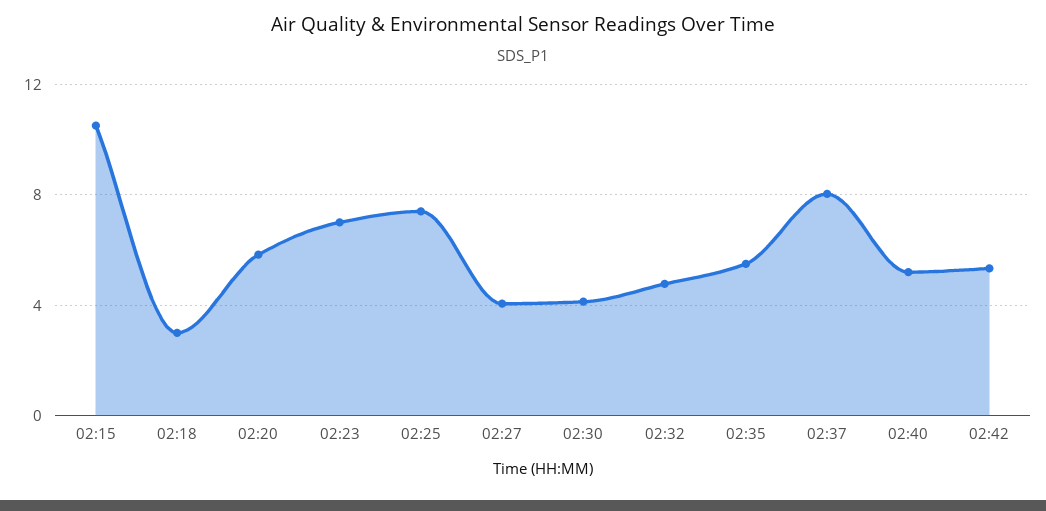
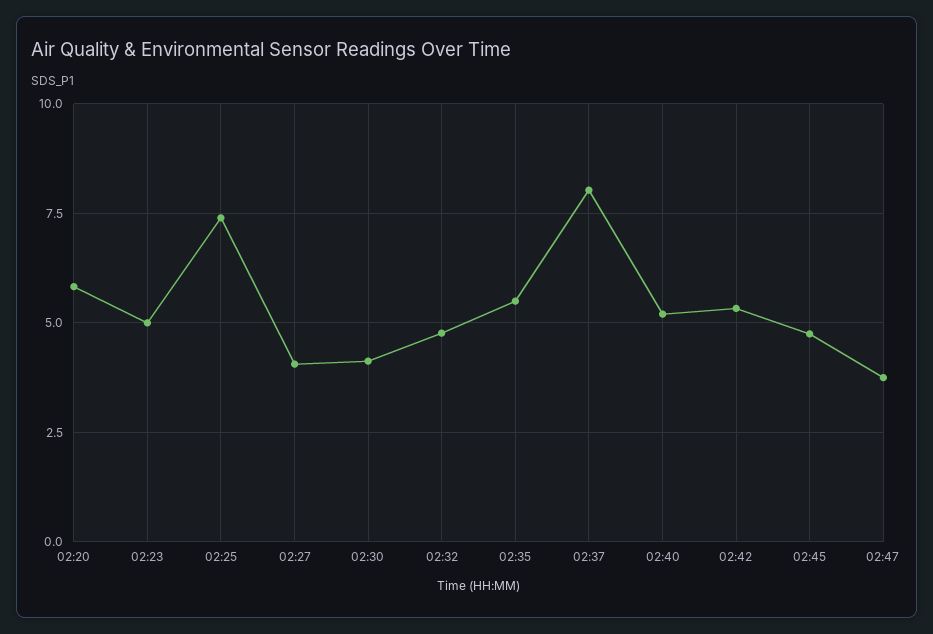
02:15: 10.5 -> none
02:18: 3 -> none
02:23: 7 -> 5
02:45: none -> 4.75
02:47: none -> 3.75

